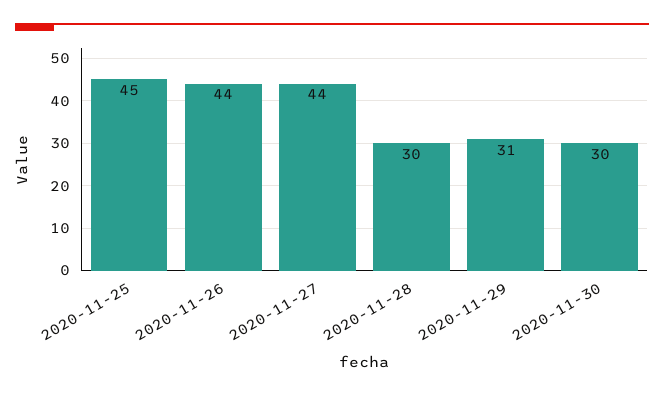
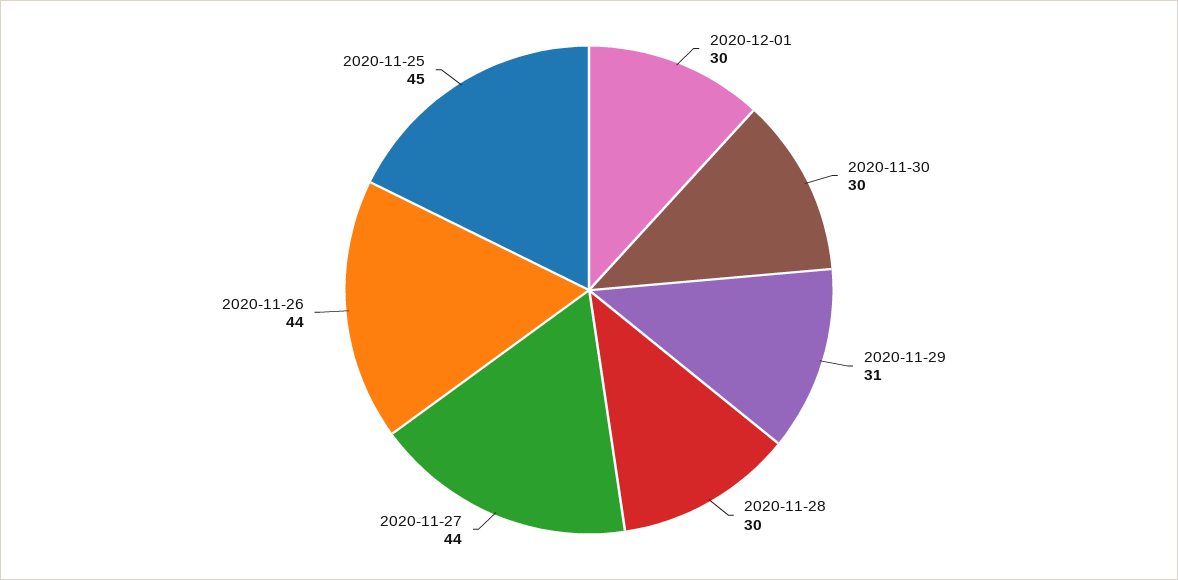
2020-12-01: none -> 30

